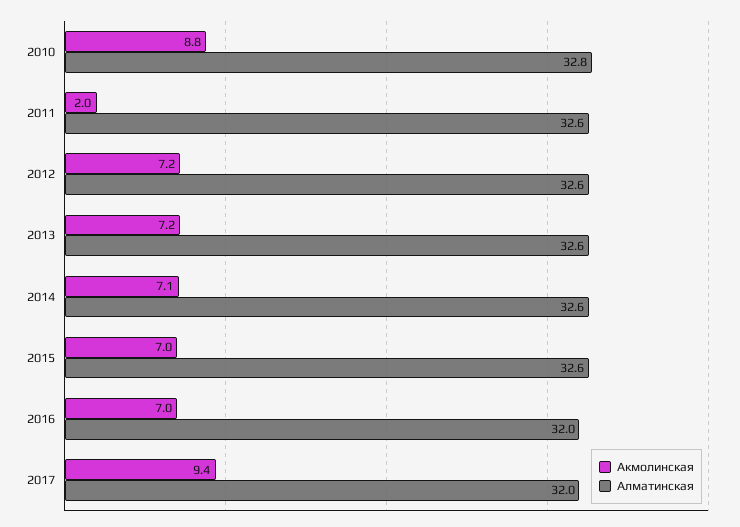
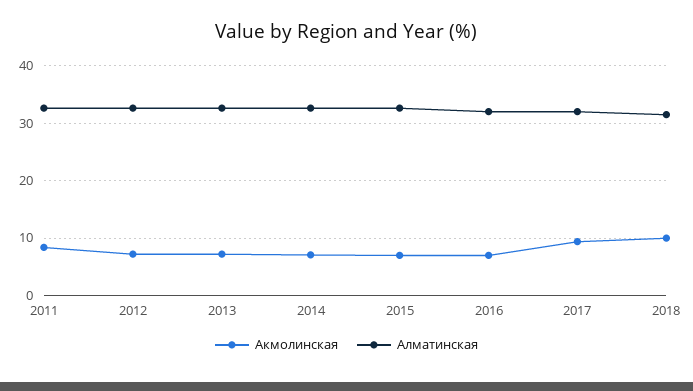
Акмолинская, 2010: 8.8 -> none
Алматинская, 2010: 32.8 -> none
Акмолинская, 2011: 2 -> 8
Акмолинская, 2018: none -> 10
Алматинская, 2018: none -> 32

